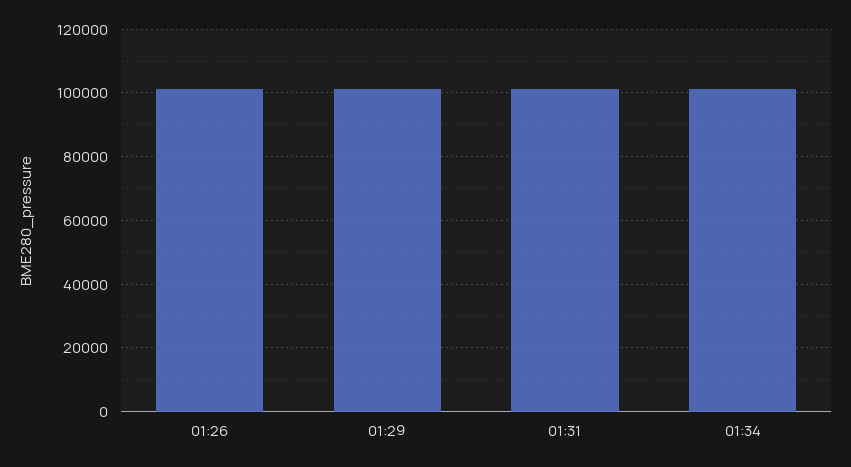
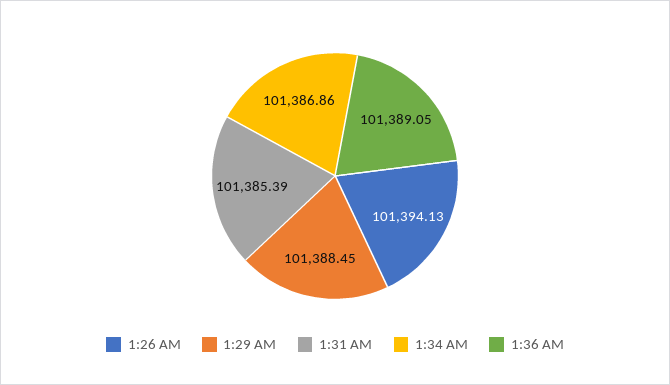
1:36 AM: none -> 101389.05

